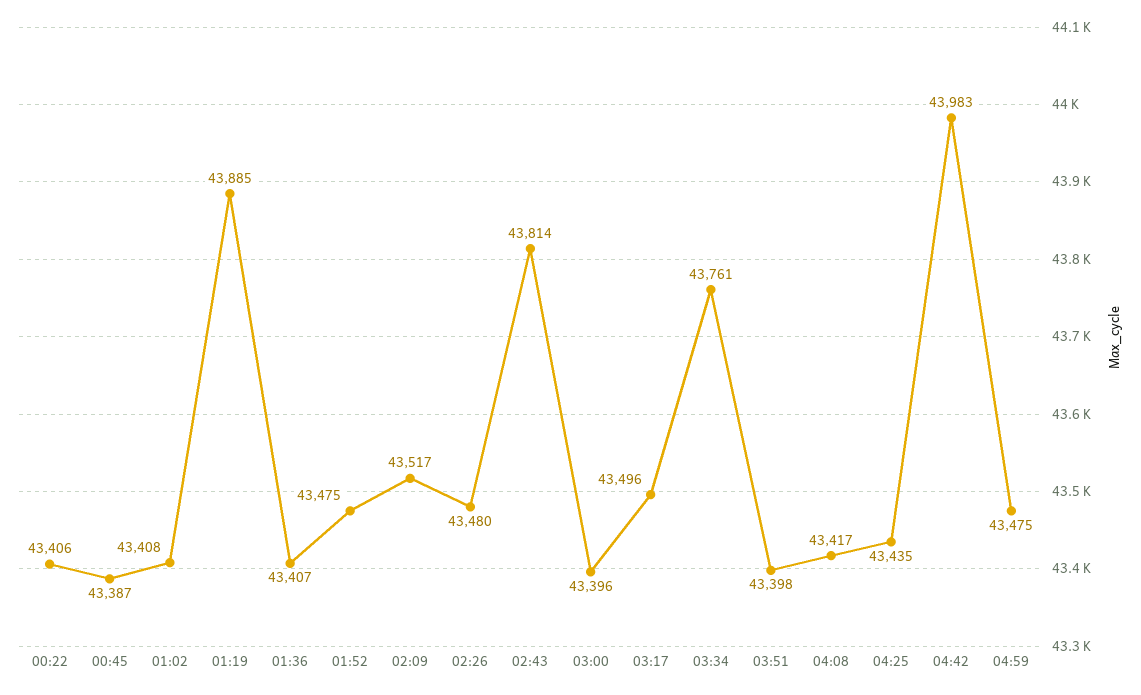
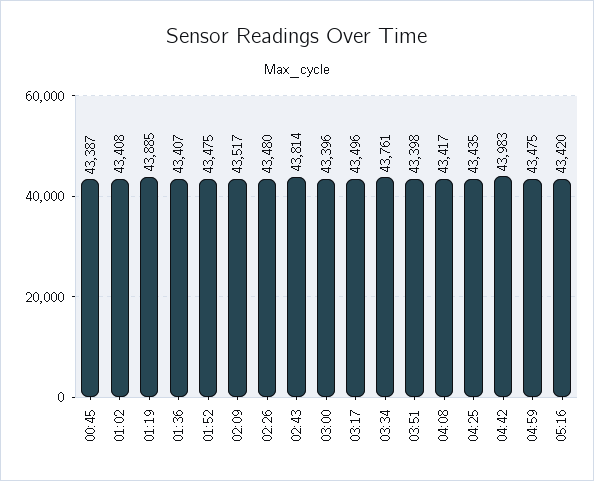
00:22: 43406 -> none
05:16: none -> 43420

